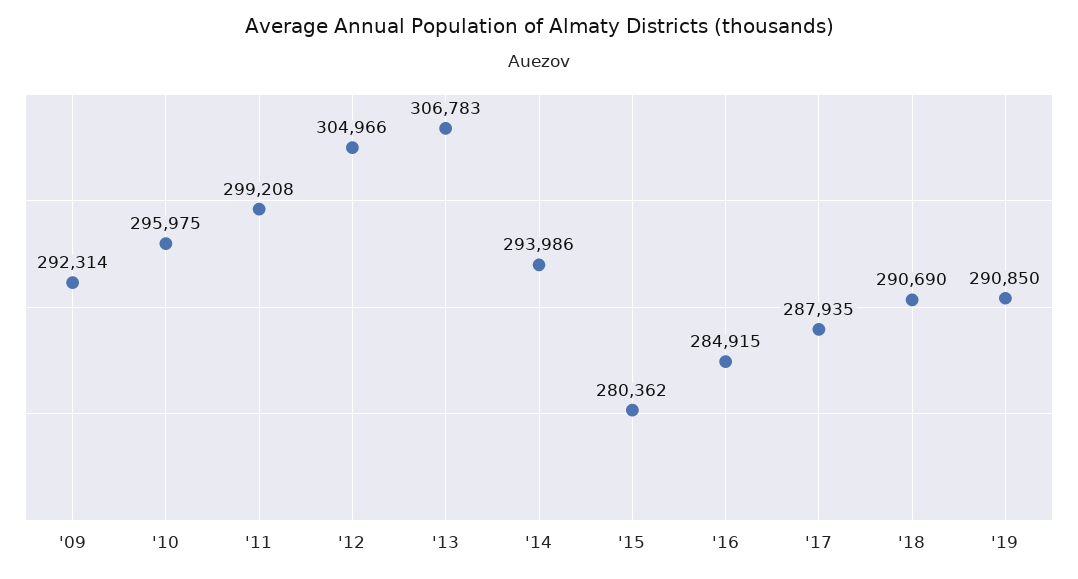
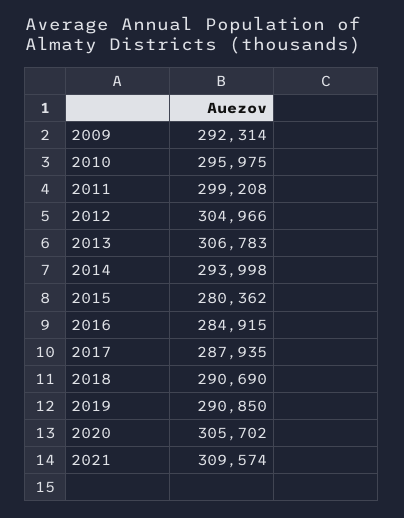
'14: 293986 -> 293998
2020: none -> 305702
2021: none -> 309574

